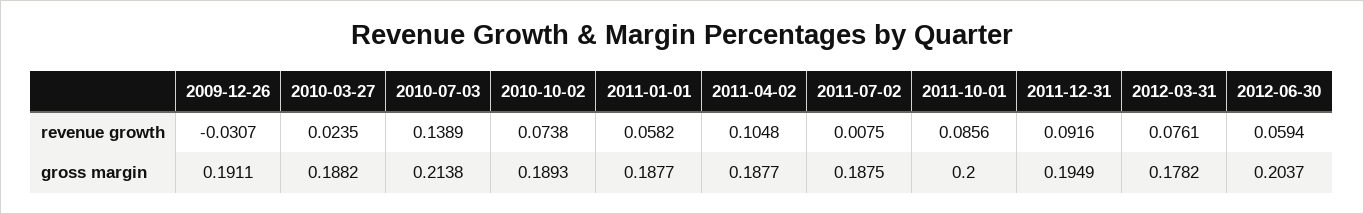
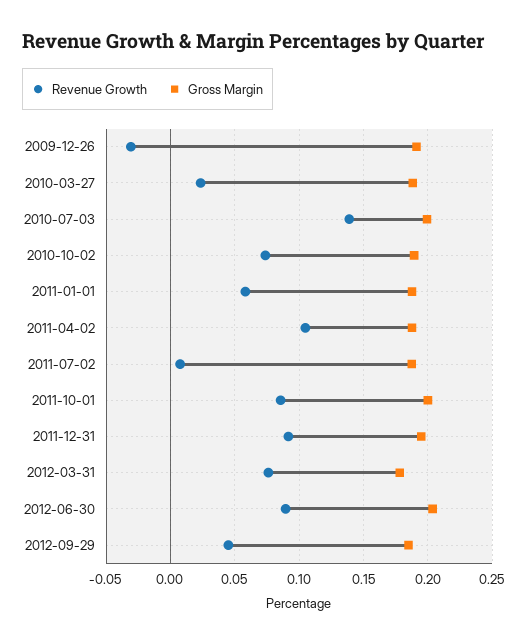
revenue growth, 2012-06-30: 0.0594 -> 0.09
gross margin, 2010-07-03: 0.2138 -> 0.2
revenue growth, 2012-09-29: none -> 0.045
gross margin, 2012-09-29: none -> 0.185

